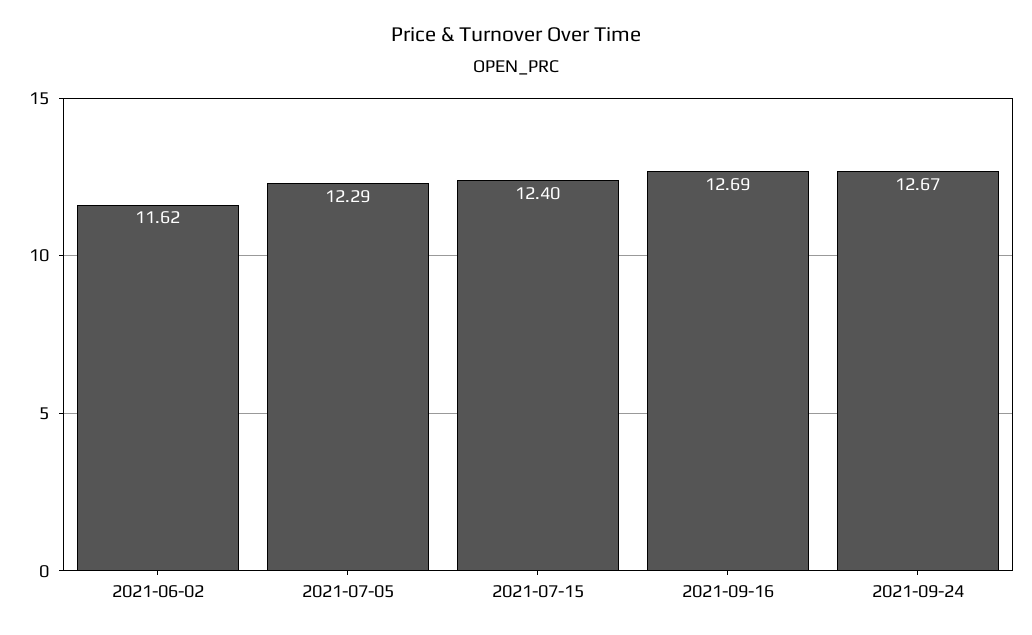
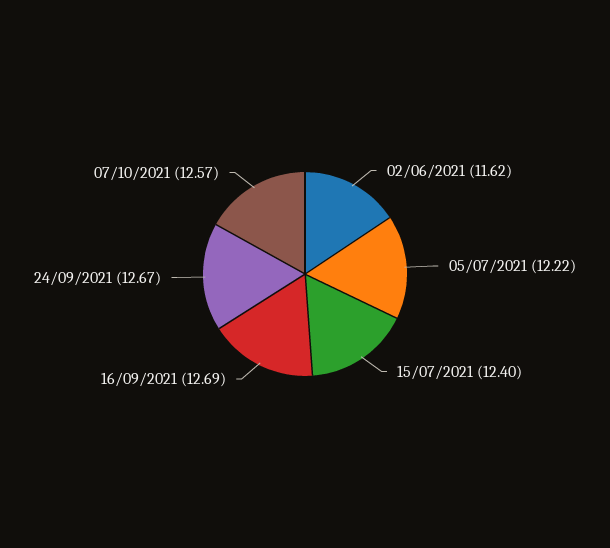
2021-07-05: 12.29 -> 12.22
07/10/2021: none -> 12.57

